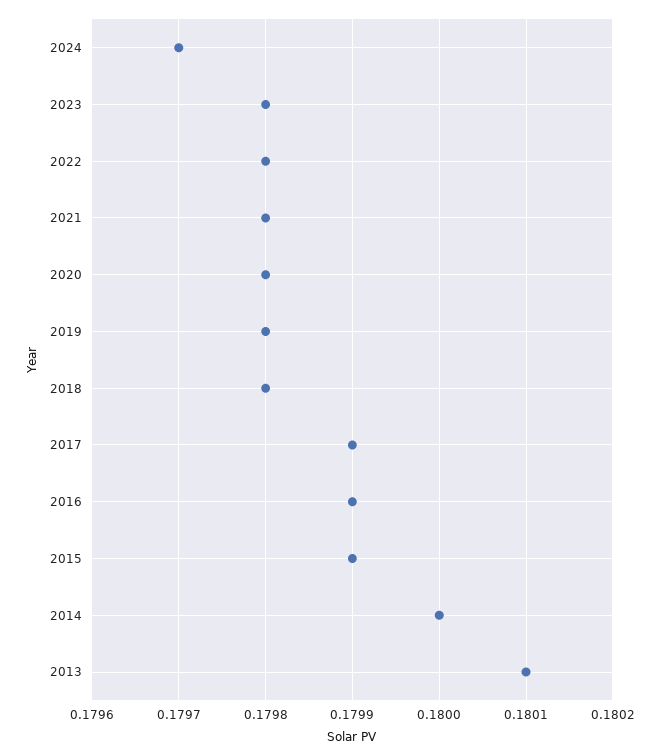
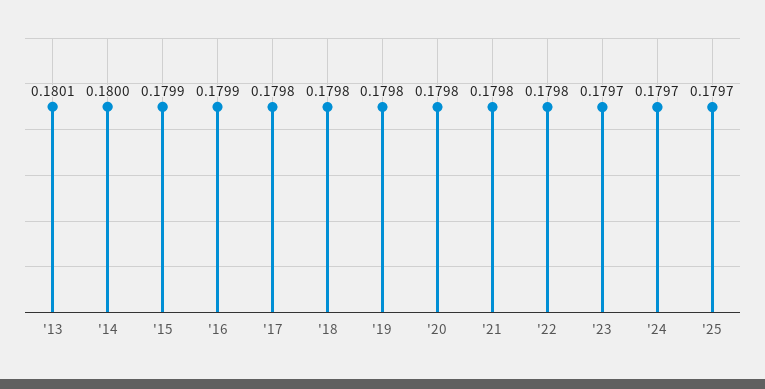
2023: 0.1798 -> 0.1797
2017: 0.1799 -> 0.1798
'25: none -> 0.1797

